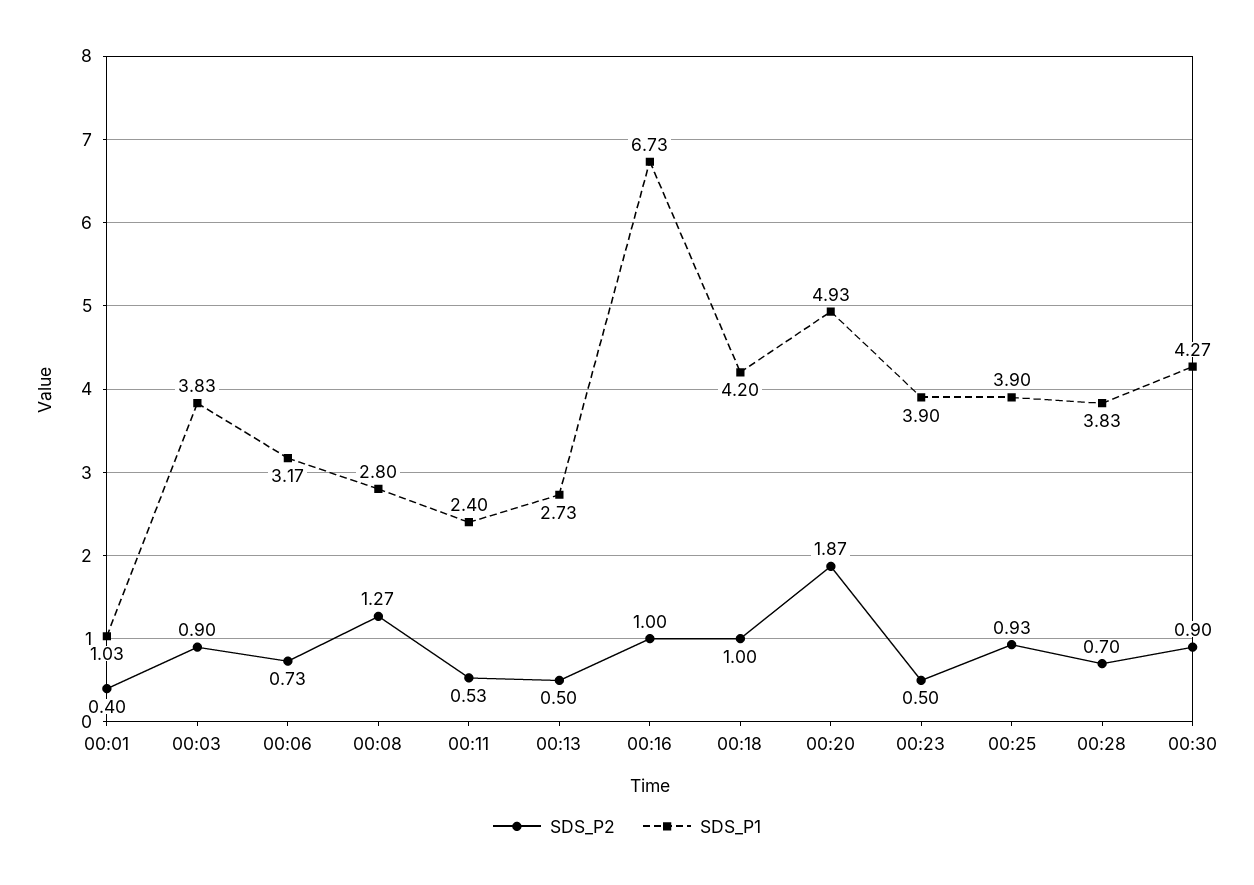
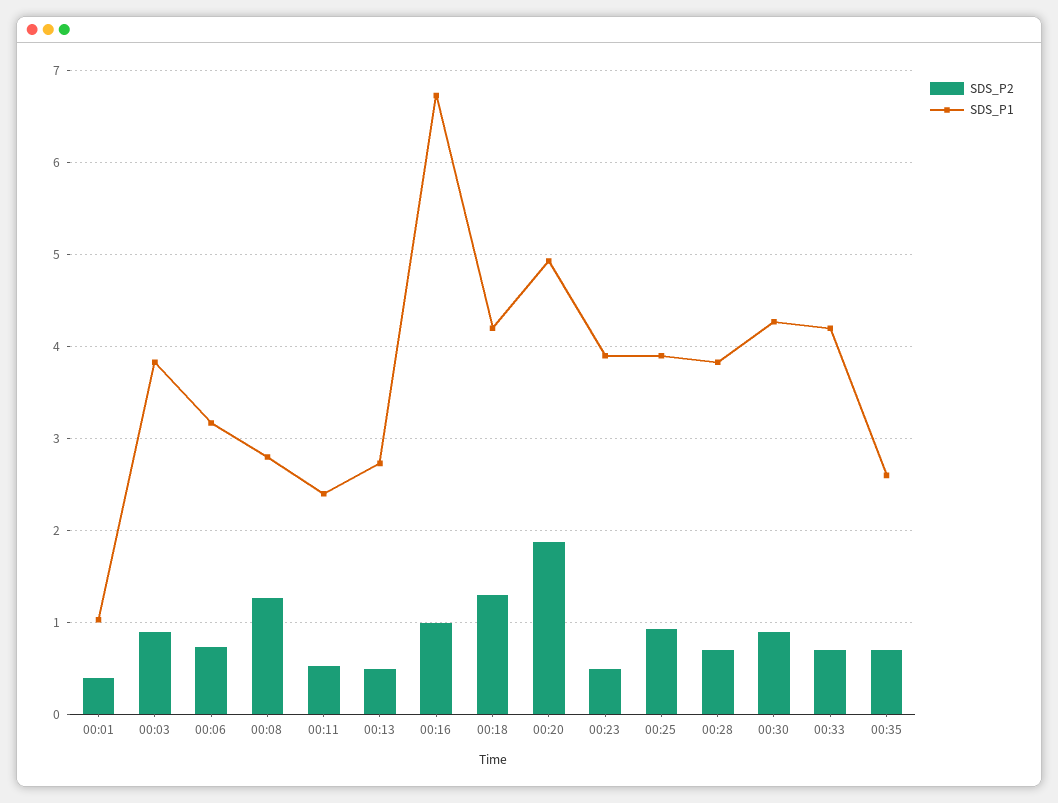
SDS_P2, 00:18: 1 -> 1.3
SDS_P2, 00:33: none -> 0.7
SDS_P1, 00:33: none -> 4.2
SDS_P2, 00:35: none -> 0.7
SDS_P1, 00:35: none -> 2.6

